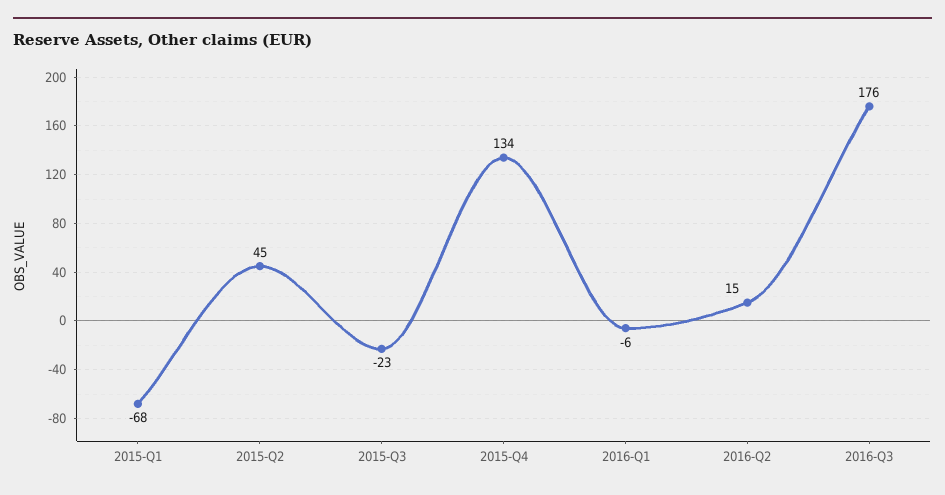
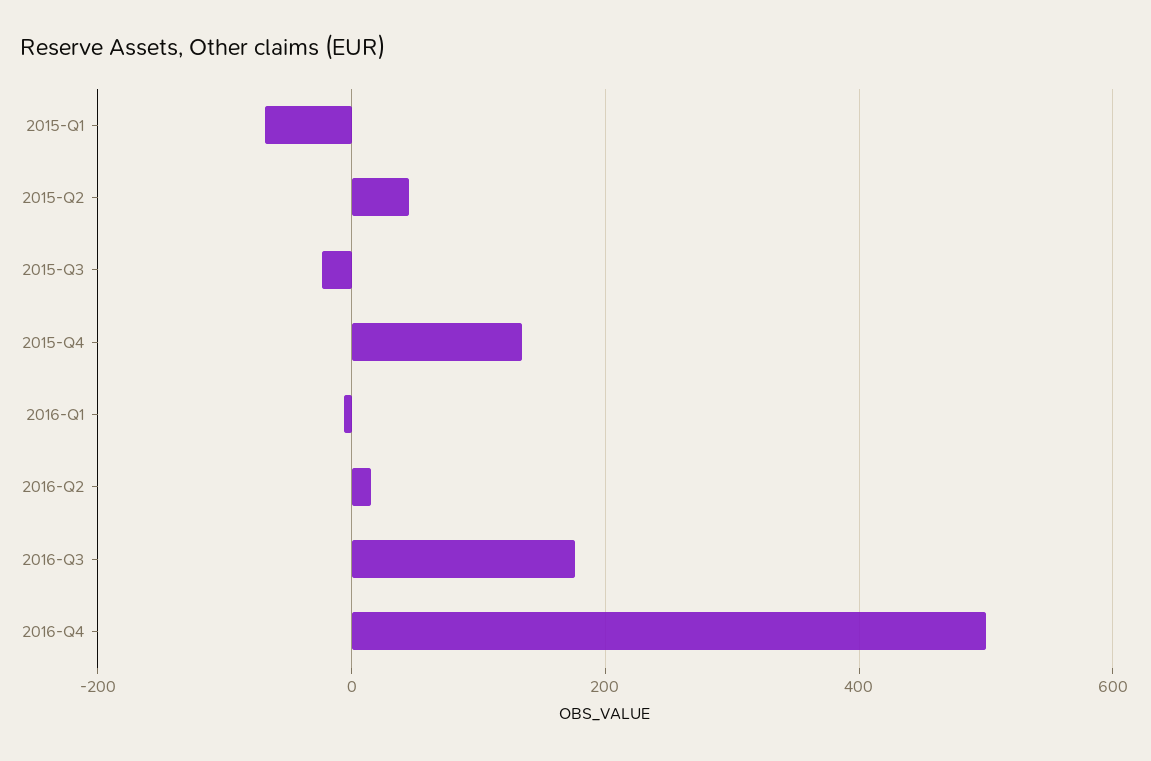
2016-Q4: none -> 500

